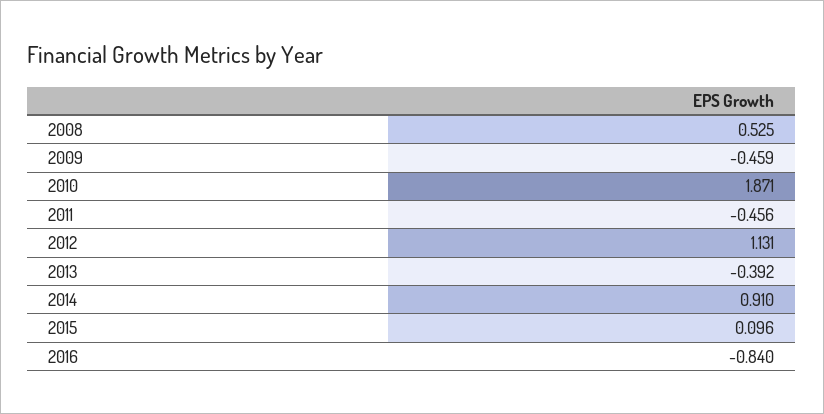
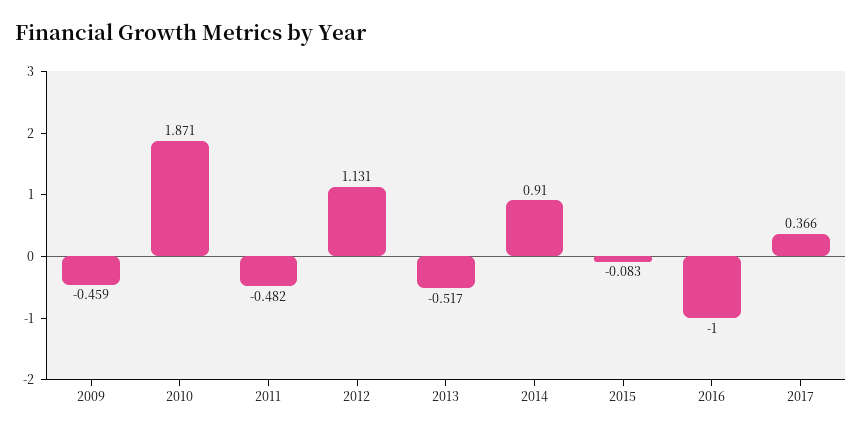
2008: 0.525 -> none
2011: -0.456 -> -0.482
2013: -0.392 -> -0.517
2015: 0.096 -> -0.083
2016: -0.84 -> -1
2017: none -> 0.366

